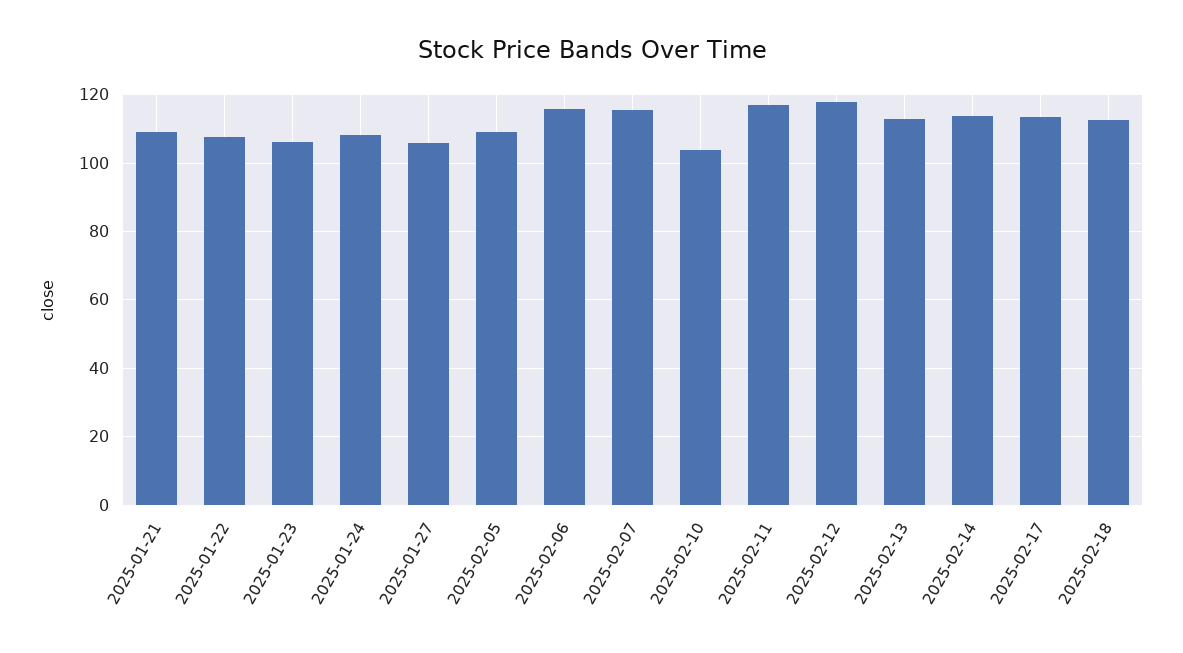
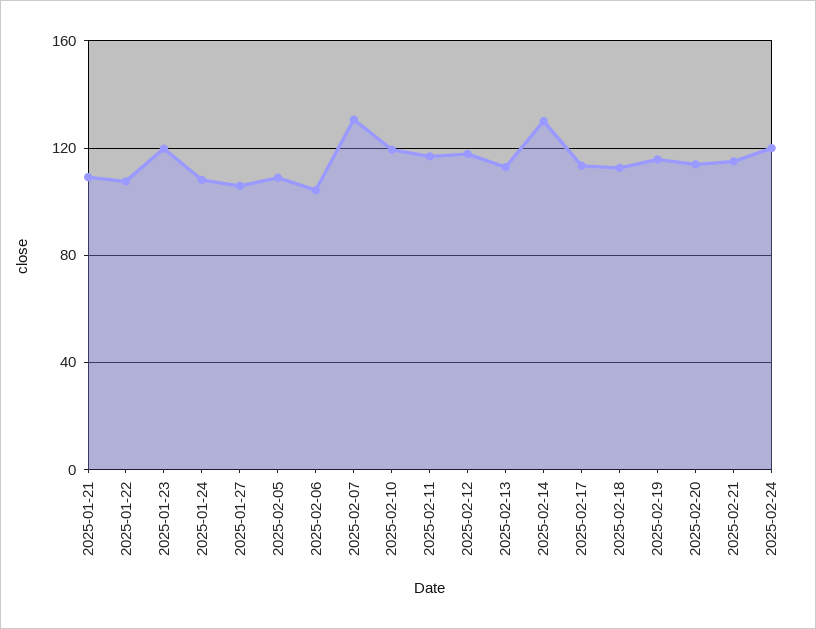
2025-01-23: 106 -> 120
2025-02-06: 116 -> 105
2025-02-07: 116 -> 130
2025-02-10: 104 -> 120
2025-02-14: 114 -> 130
2025-02-19: none -> 115
2025-02-20: none -> 115
2025-02-21: none -> 115
2025-02-24: none -> 120

